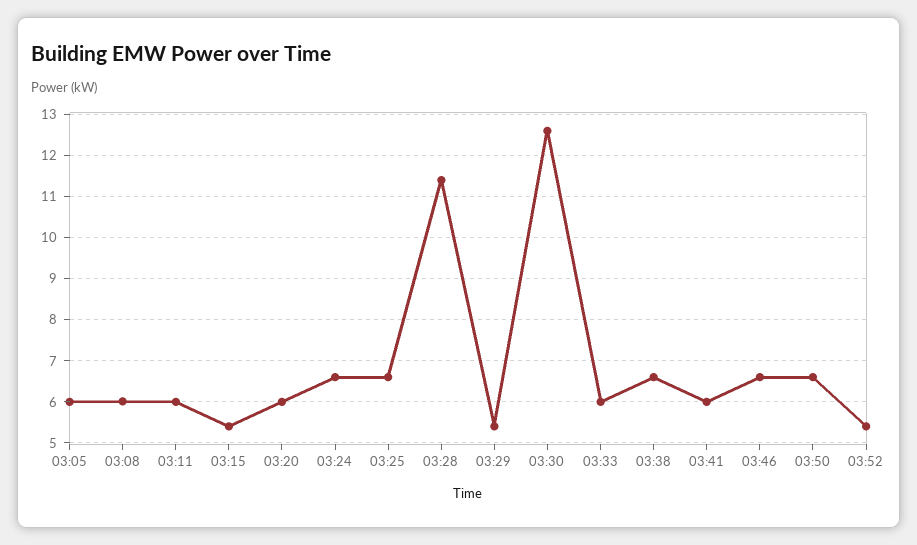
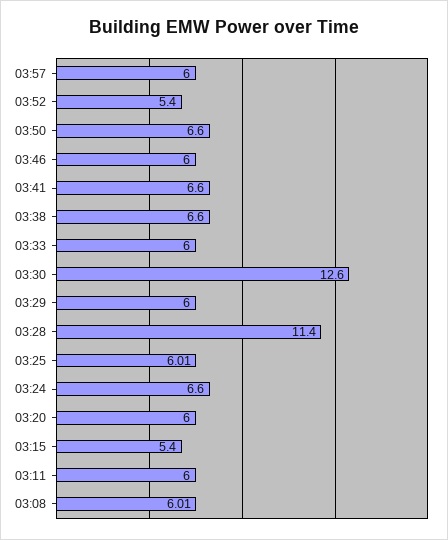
03:05: 6 -> none
03:25: 6.6 -> 6.01
03:29: 5.4 -> 6
03:41: 6 -> 6.6
03:46: 6.6 -> 6
03:57: none -> 6

